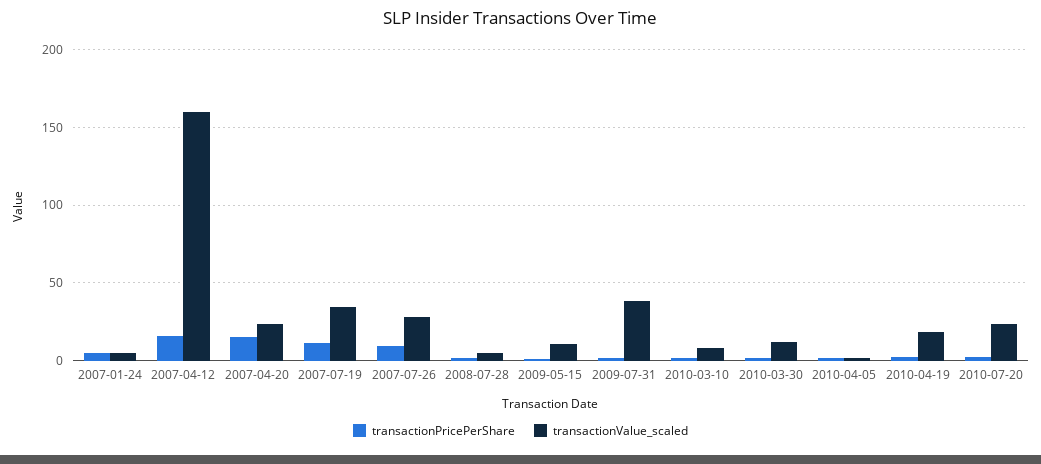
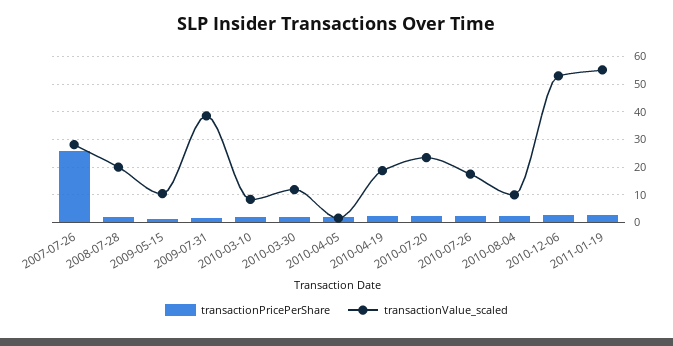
transactionPricePerShare, 2007-01-24: 5 -> none
transactionValue_scaled, 2007-01-24: 5 -> none
transactionPricePerShare, 2007-04-12: 15 -> none
transactionValue_scaled, 2007-04-12: 160 -> none
transactionPricePerShare, 2007-04-20: 15 -> none
transactionValue_scaled, 2007-04-20: 25 -> none
transactionPricePerShare, 2007-07-19: 10 -> none
transactionValue_scaled, 2007-07-19: 35 -> none
transactionPricePerShare, 2007-07-26: 10 -> 25
transactionValue_scaled, 2008-07-28: 5 -> 20
transactionPricePerShare, 2010-07-26: none -> 2.5
transactionValue_scaled, 2010-07-26: none -> 17.5
transactionPricePerShare, 2010-08-04: none -> 2.5
transactionValue_scaled, 2010-08-04: none -> 10
transactionPricePerShare, 2010-12-06: none -> 2.5
transactionValue_scaled, 2010-12-06: none -> 52.5
transactionPricePerShare, 2011-01-19: none -> 2.5
transactionValue_scaled, 2011-01-19: none -> 55

